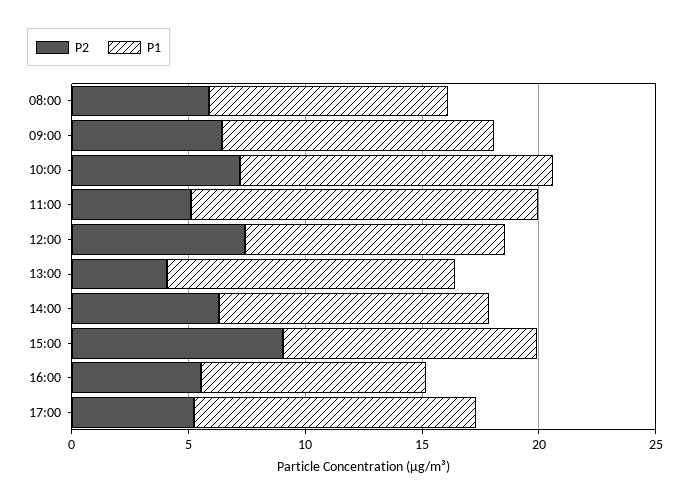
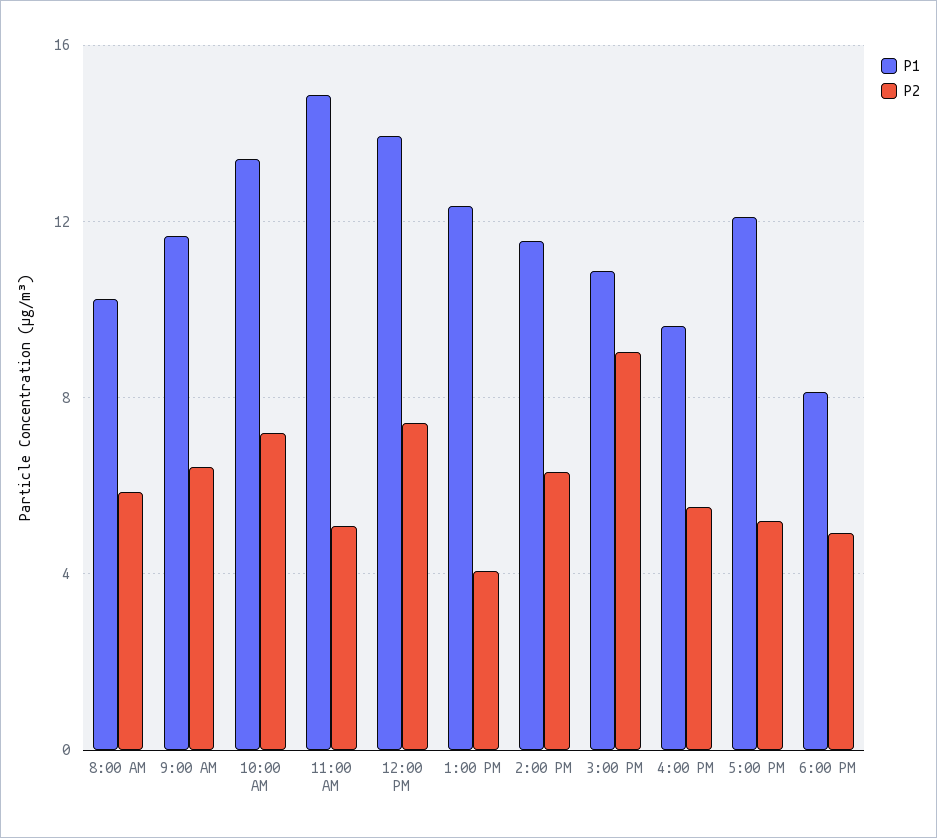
P1, 12:00: 11 -> 14
P1, 6:00 PM: none -> 8
P2, 6:00 PM: none -> 5

